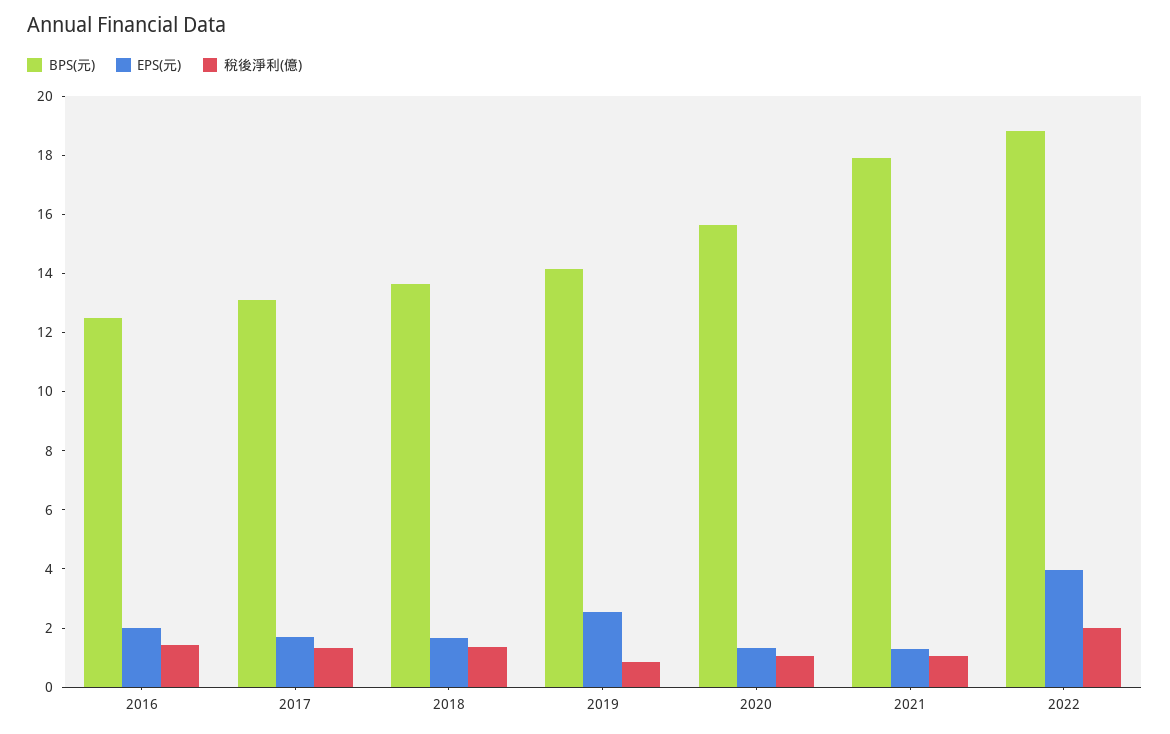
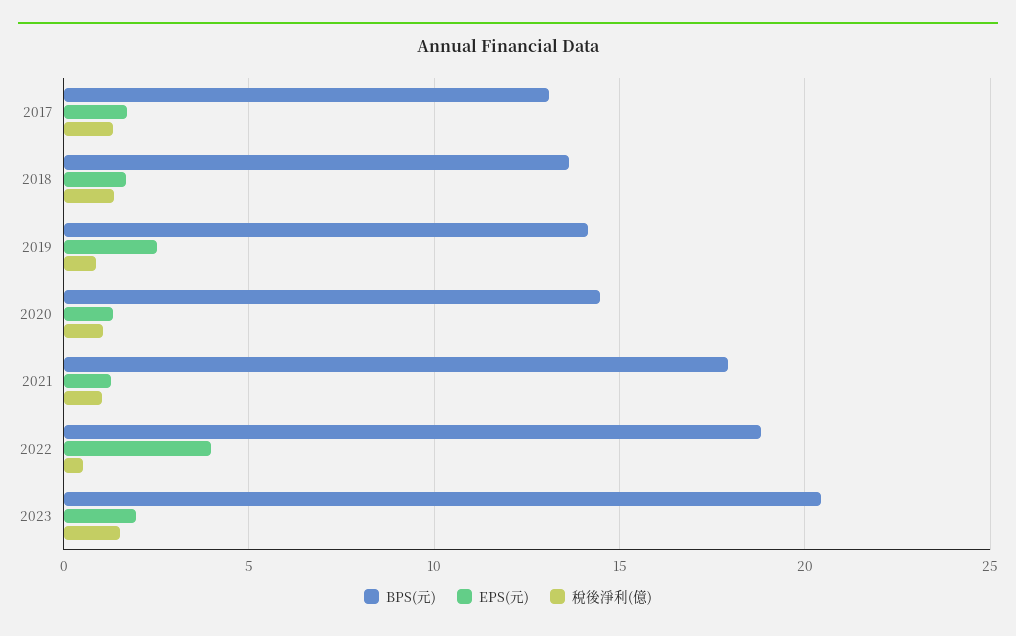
BPS(元), 2016: 12.5 -> none
EPS(元), 2016: 2 -> none
稅後淨利(億), 2016: 1.5 -> none
BPS(元), 2020: 15.5 -> 14.5
稅後淨利(億), 2022: 2 -> 0.5
BPS(元), 2023: none -> 20.5
EPS(元), 2023: none -> 2
稅後淨利(億), 2023: none -> 1.5

